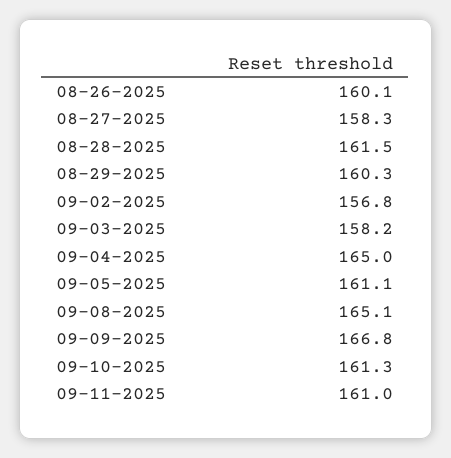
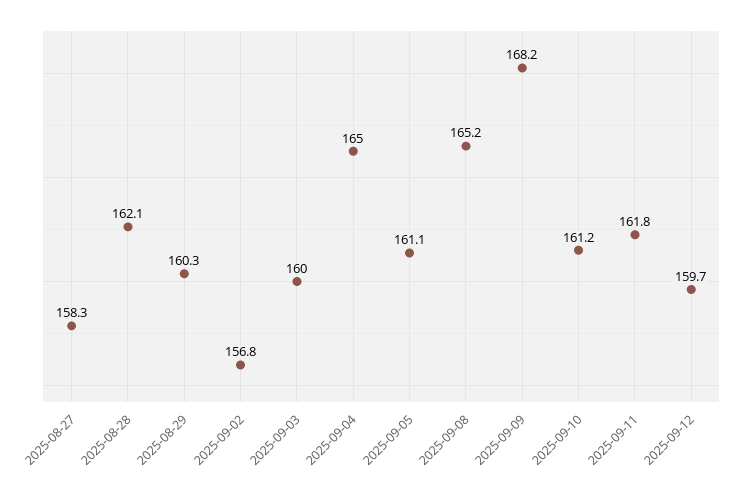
08-26-2025: 160.1 -> none
08-28-2025: 161.5 -> 162.1
09-03-2025: 158.2 -> 160
09-08-2025: 165.1 -> 165.2
09-09-2025: 166.8 -> 168.2
09-10-2025: 161.3 -> 161.2
09-11-2025: 161 -> 161.8
2025-09-12: none -> 159.7

